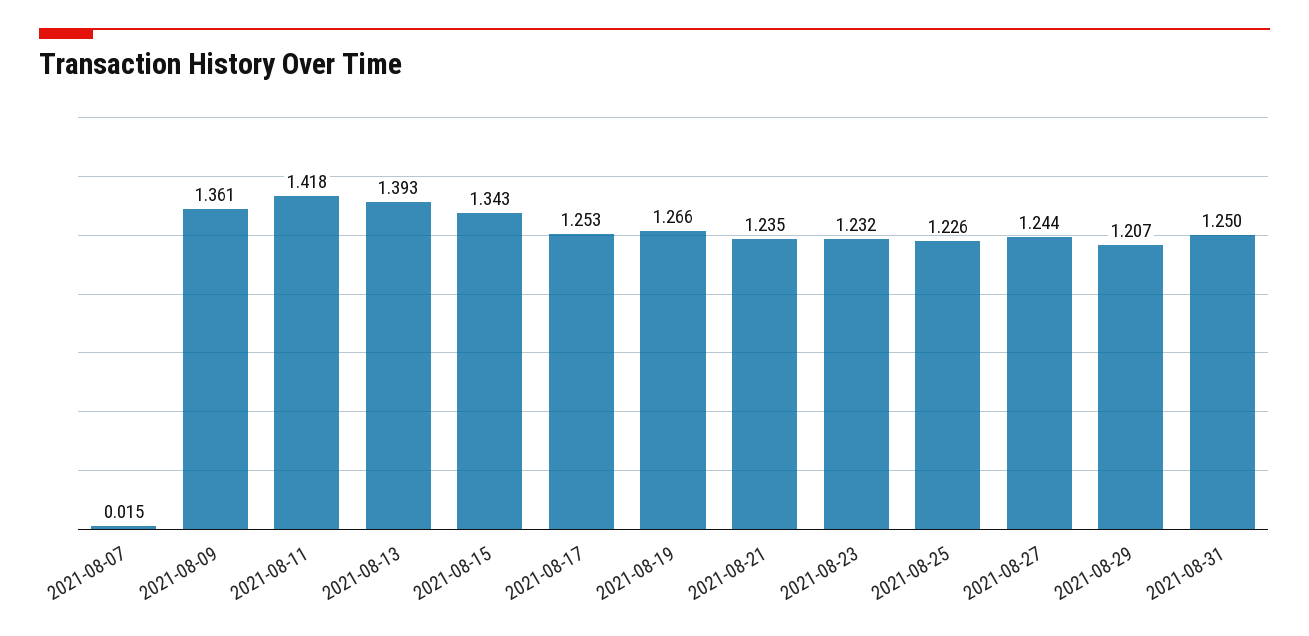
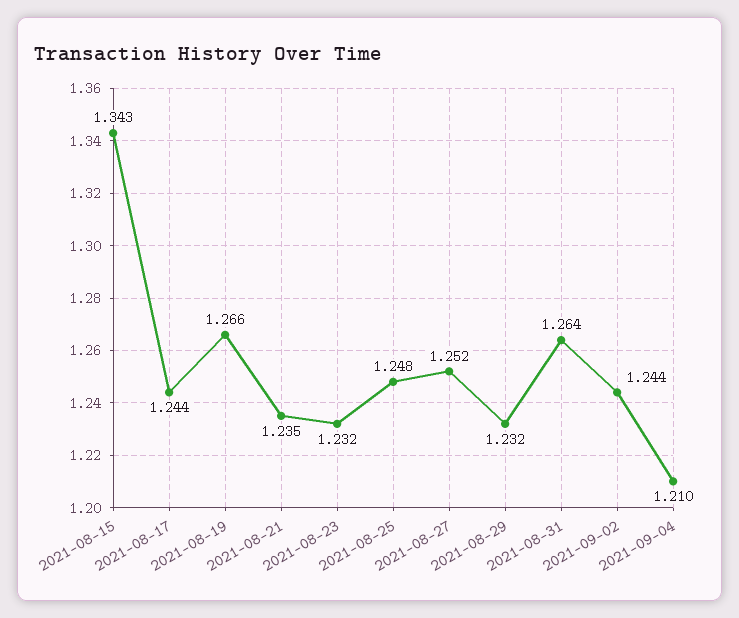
2021-08-07: 0.015 -> none
2021-08-09: 1.361 -> none
2021-08-11: 1.418 -> none
2021-08-13: 1.393 -> none
2021-08-17: 1.253 -> 1.244
2021-08-25: 1.226 -> 1.248
2021-08-27: 1.244 -> 1.252
2021-08-29: 1.207 -> 1.232
2021-08-31: 1.25 -> 1.264
2021-09-02: none -> 1.244
2021-09-04: none -> 1.21

